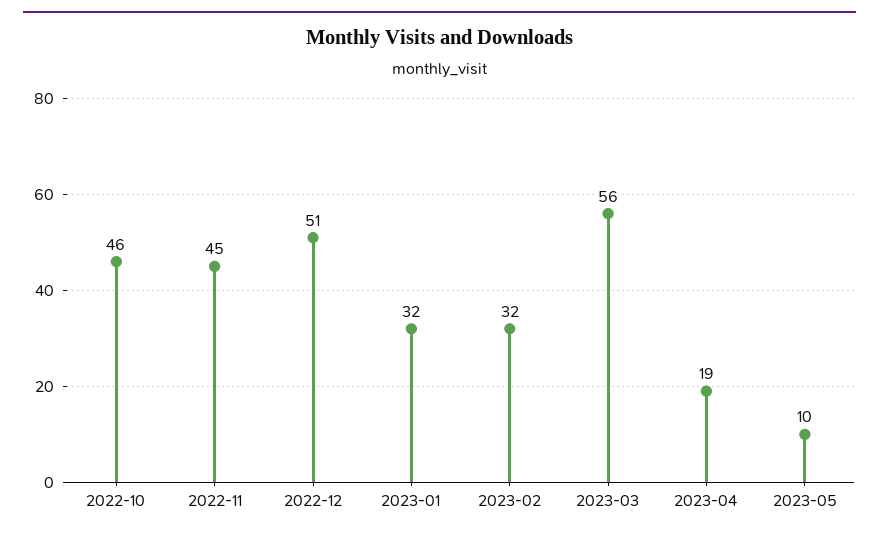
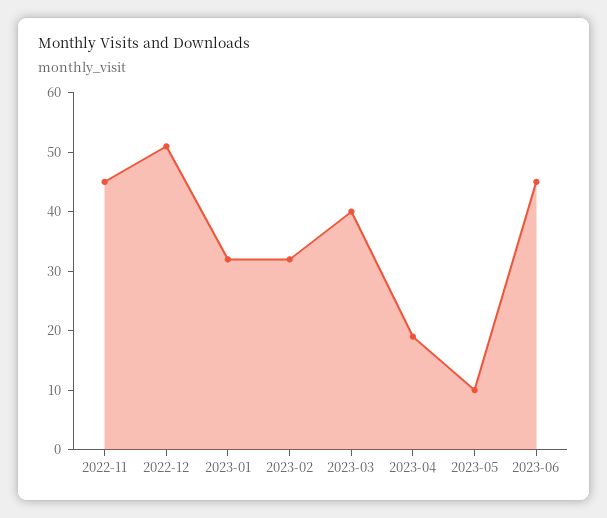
2022-10: 46 -> none
2023-03: 56 -> 40
2023-06: none -> 45

